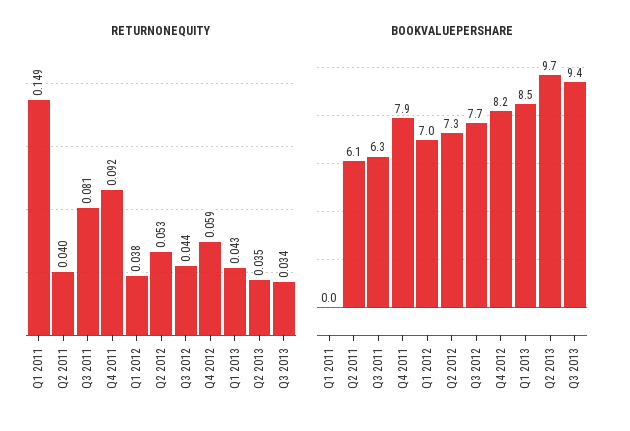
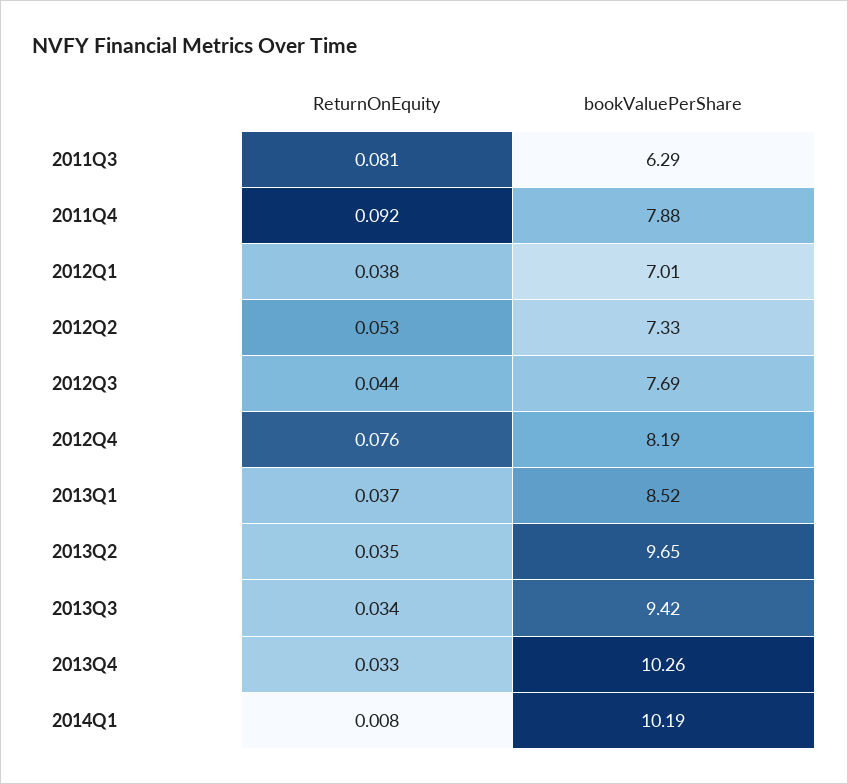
RETURNONEQUITY, Q1 2011: 0.149 -> none
RETURNONEQUITY, Q2 2011: 0.04 -> none
RETURNONEQUITY, Q4 2012: 0.059 -> 0.076
RETURNONEQUITY, Q1 2013: 0.043 -> 0.037
BOOKVALUEPERSHARE, Q1 2011: 0 -> none
BOOKVALUEPERSHARE, Q2 2011: 6.1 -> none
RETURNONEQUITY, 2013Q4: none -> 0.033
BOOKVALUEPERSHARE, 2013Q4: none -> 10.26
RETURNONEQUITY, 2014Q1: none -> 0.008
BOOKVALUEPERSHARE, 2014Q1: none -> 10.19

